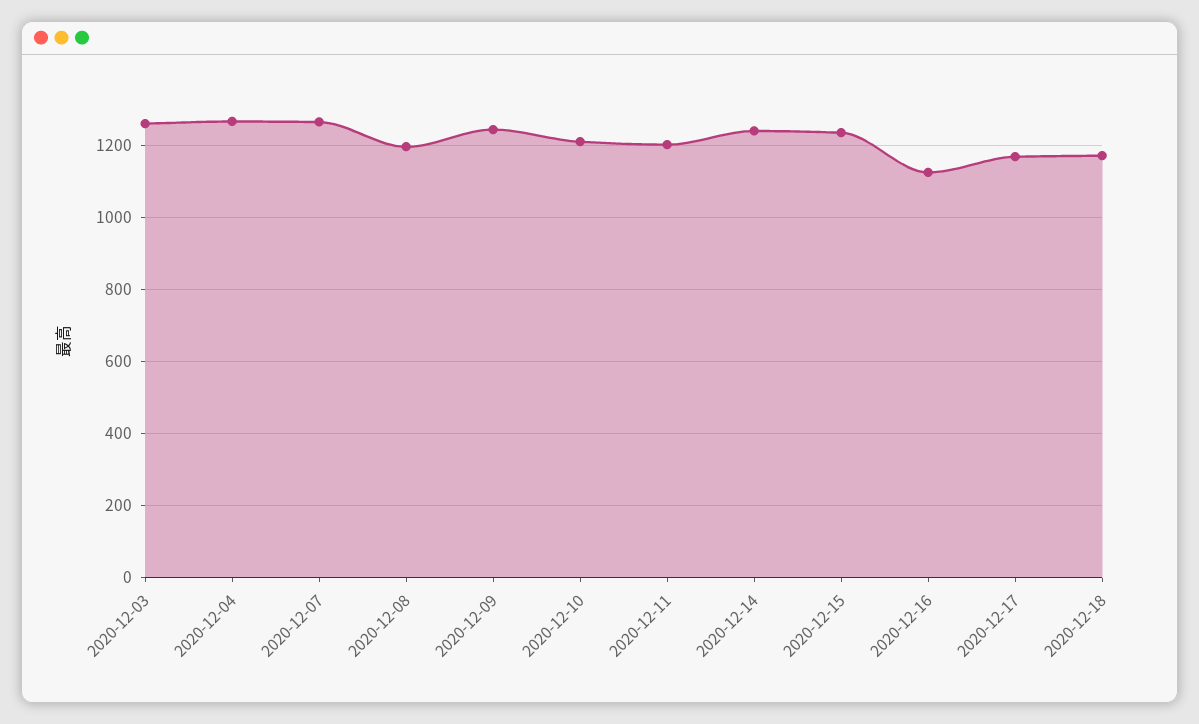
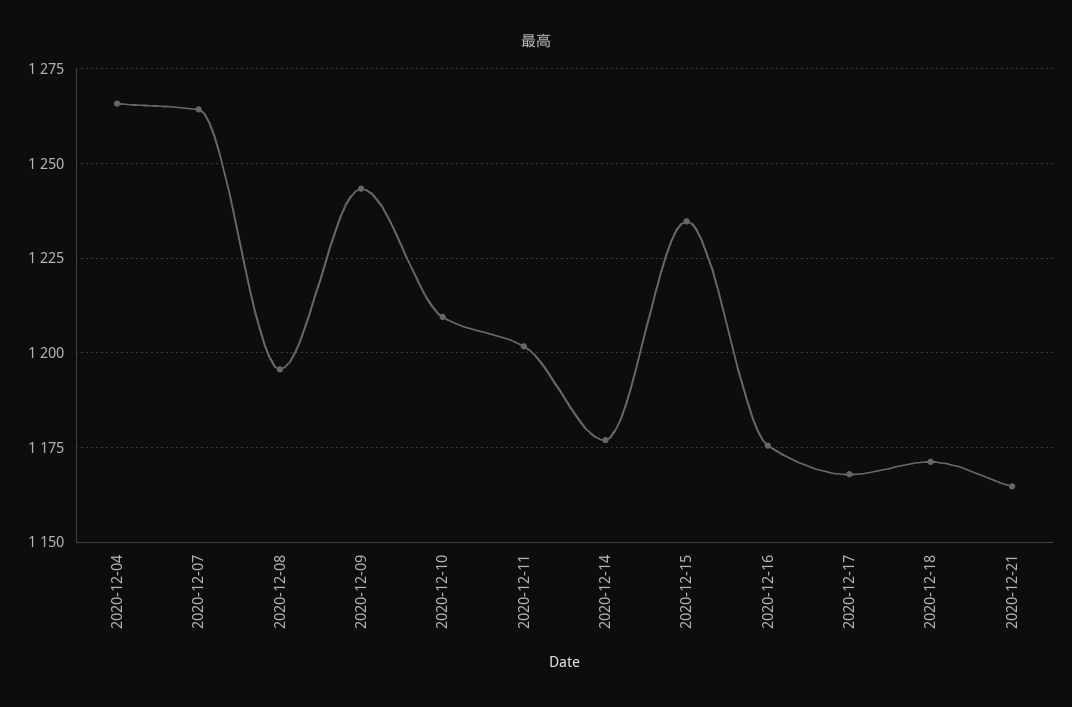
2020-12-03: 1260 -> none
2020-12-14: 1240 -> 1177.5
2020-12-16: 1120 -> 1175
2020-12-21: none -> 1165

